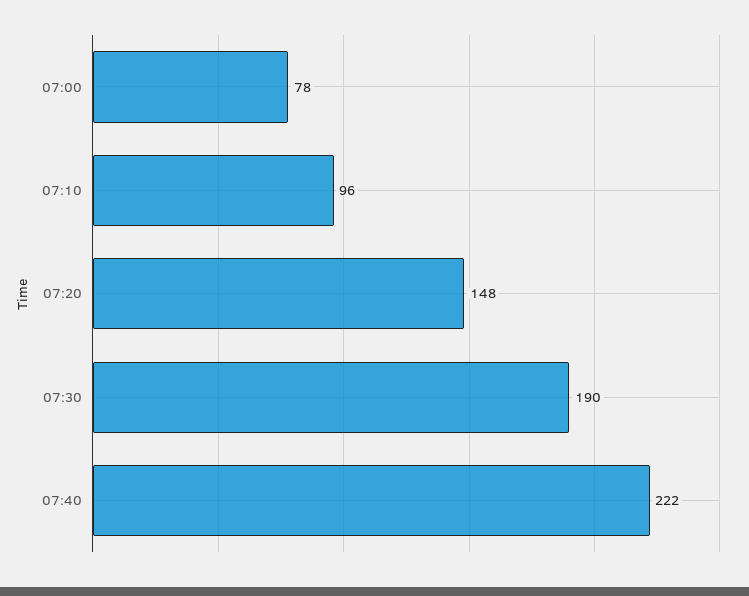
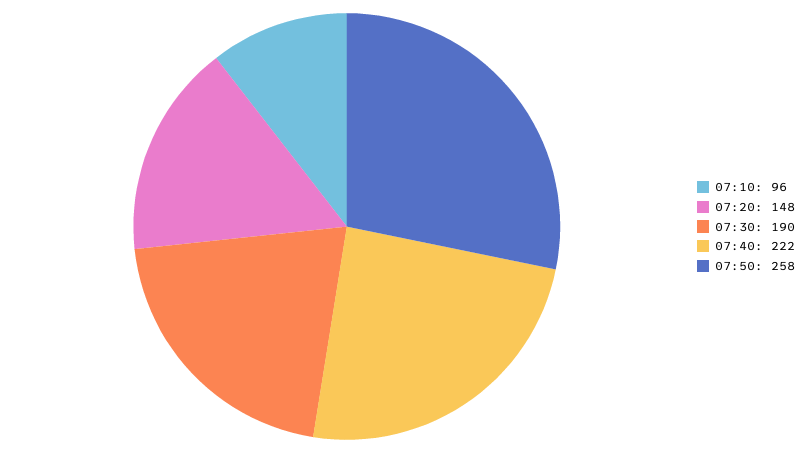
07:00: 78 -> none
07:50: none -> 258

